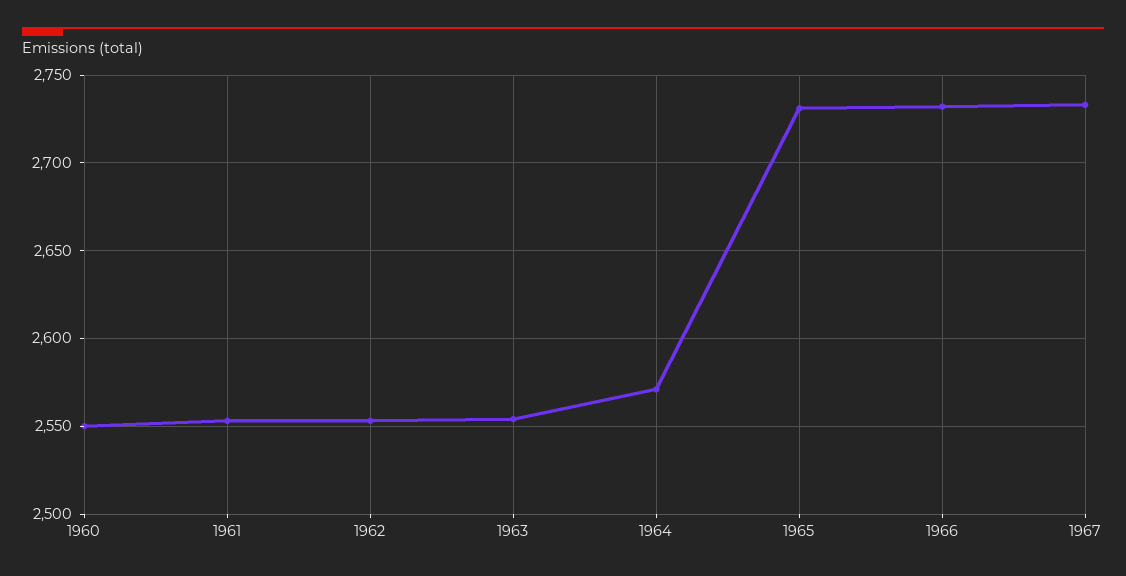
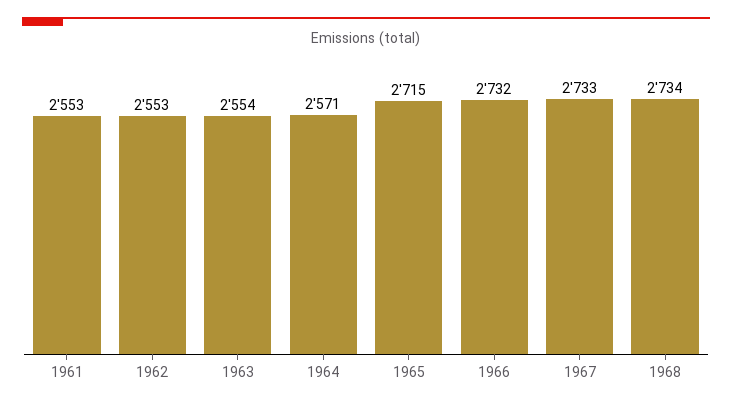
1960: 2550 -> none
1965: 2730 -> 2715
1968: none -> 2734

